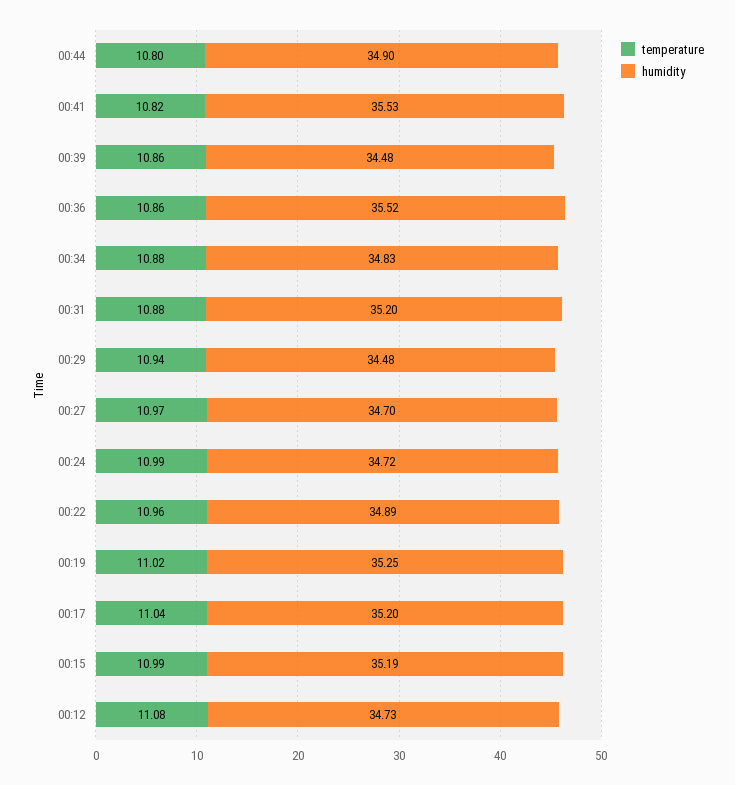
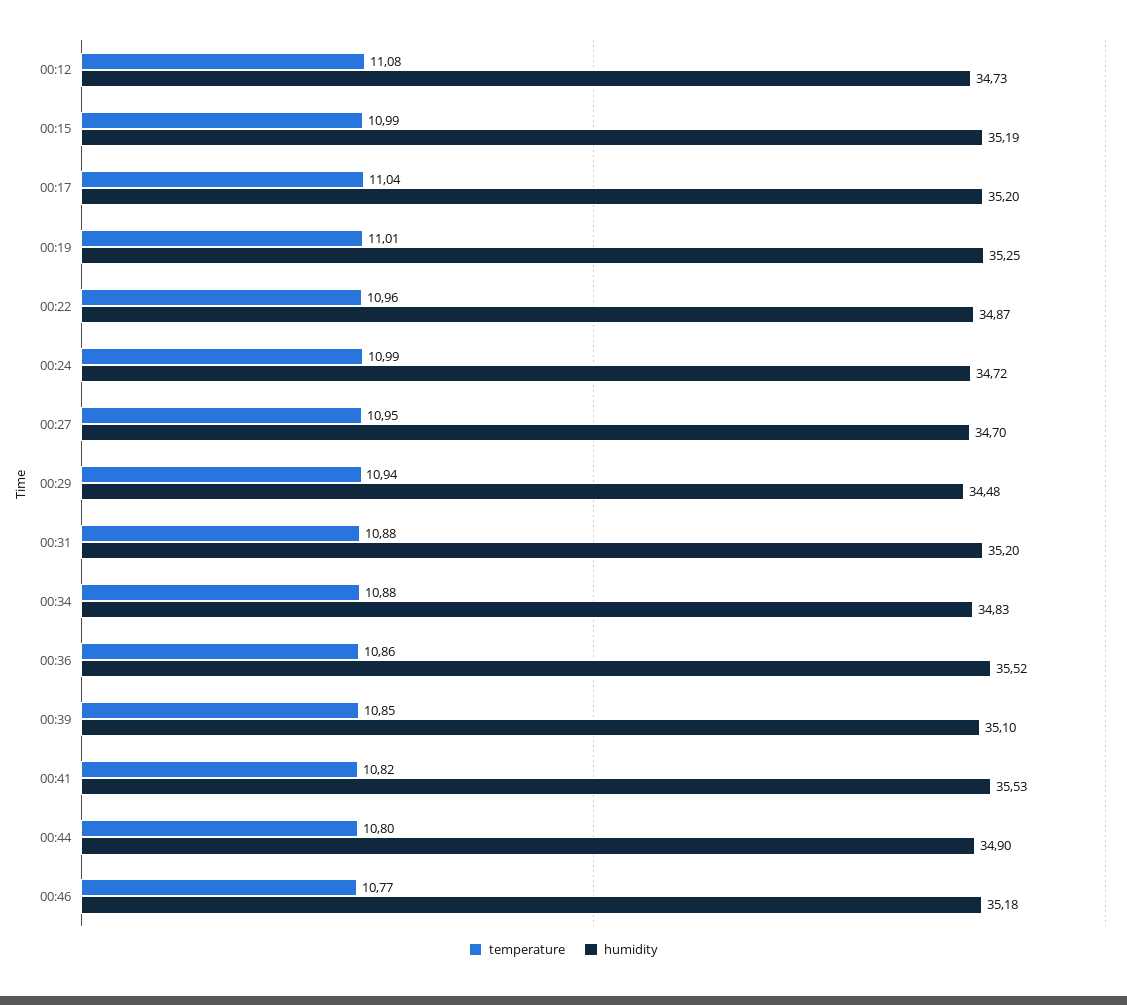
temperature, 00:39: 10.86 -> 10.85
humidity, 00:39: 34.48 -> 35.1
temperature, 00:27: 10.97 -> 10.95
humidity, 00:22: 34.89 -> 34.87
temperature, 00:19: 11.02 -> 11.01
temperature, 00:46: none -> 10.77
humidity, 00:46: none -> 35.18

